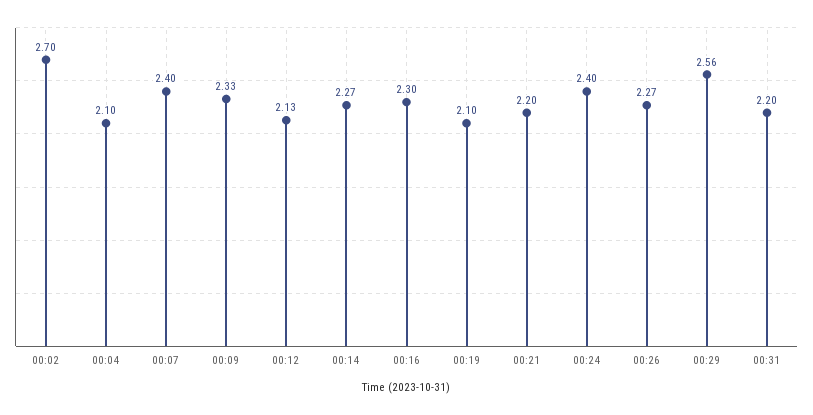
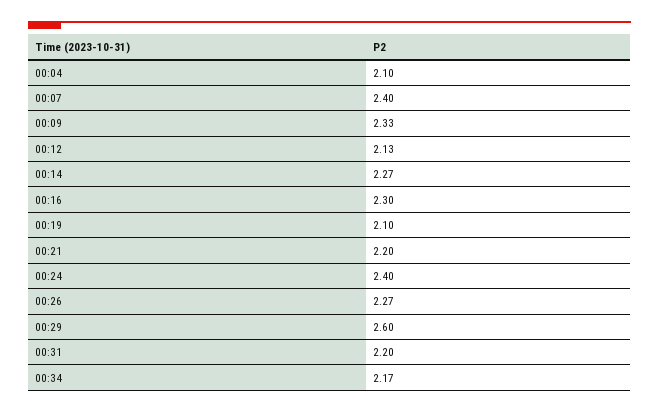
00:02: 2.7 -> none
00:29: 2.56 -> 2.6
00:34: none -> 2.17

